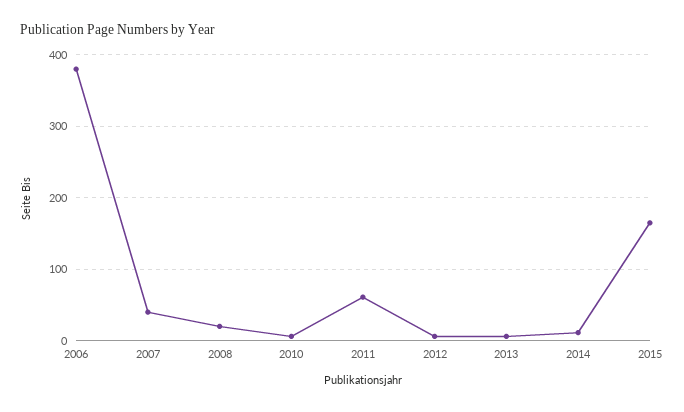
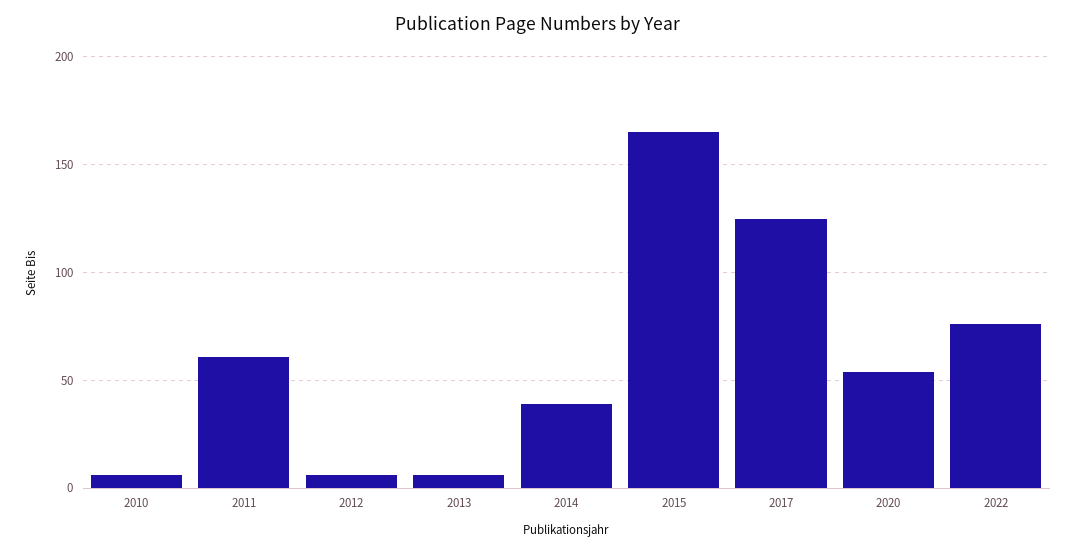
2006: 380 -> none
2007: 40 -> none
2008: 20 -> none
2014: 10 -> 40
2017: none -> 125
2020: none -> 55
2022: none -> 75

